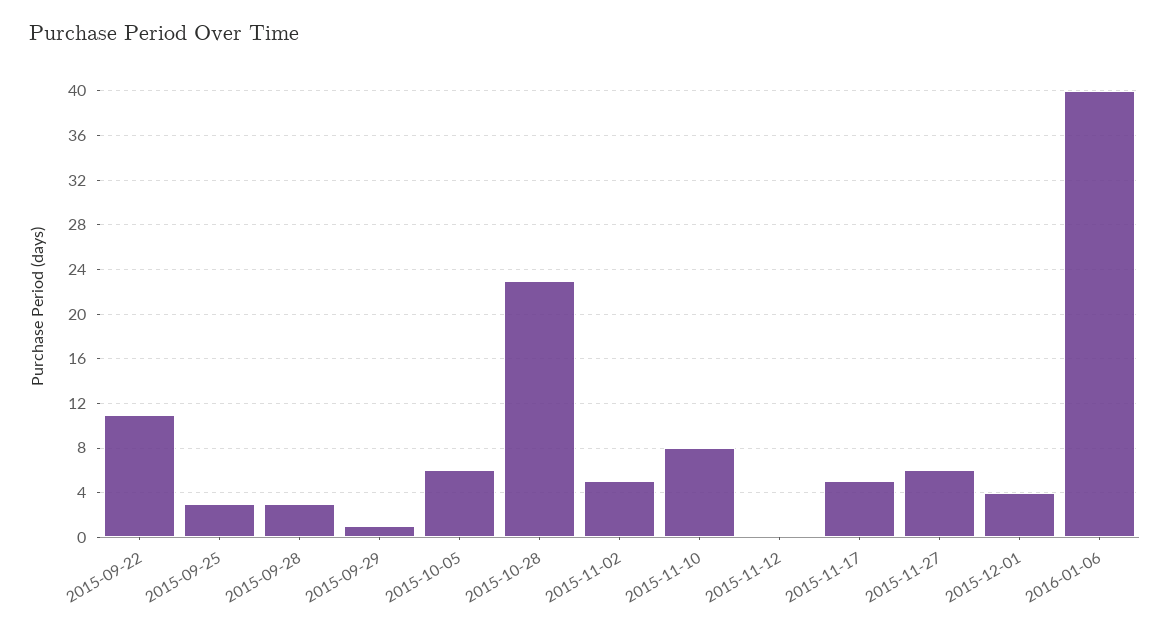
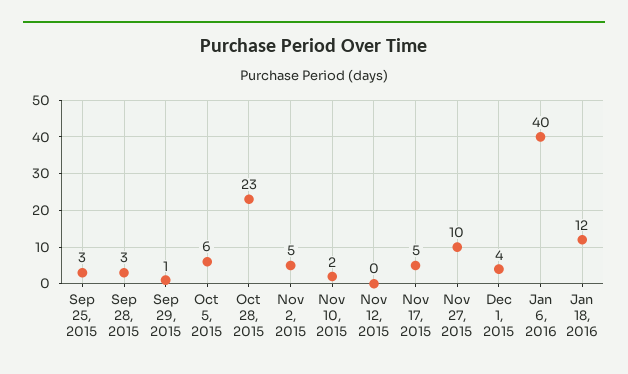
2015-09-22: 11 -> none
2015-11-10: 8 -> 2
2015-11-27: 6 -> 10
Jan 18, 2016: none -> 12

